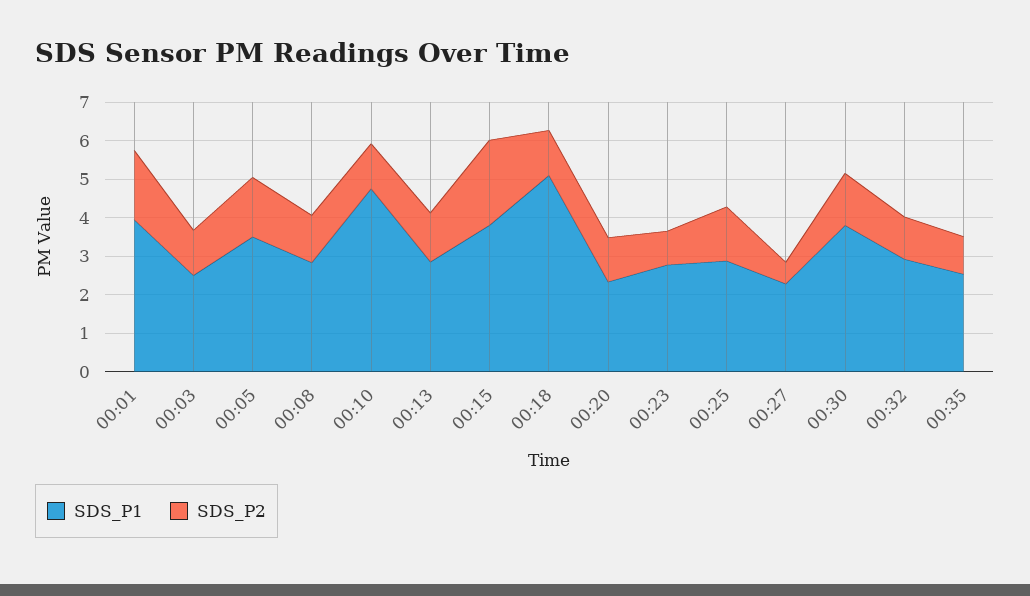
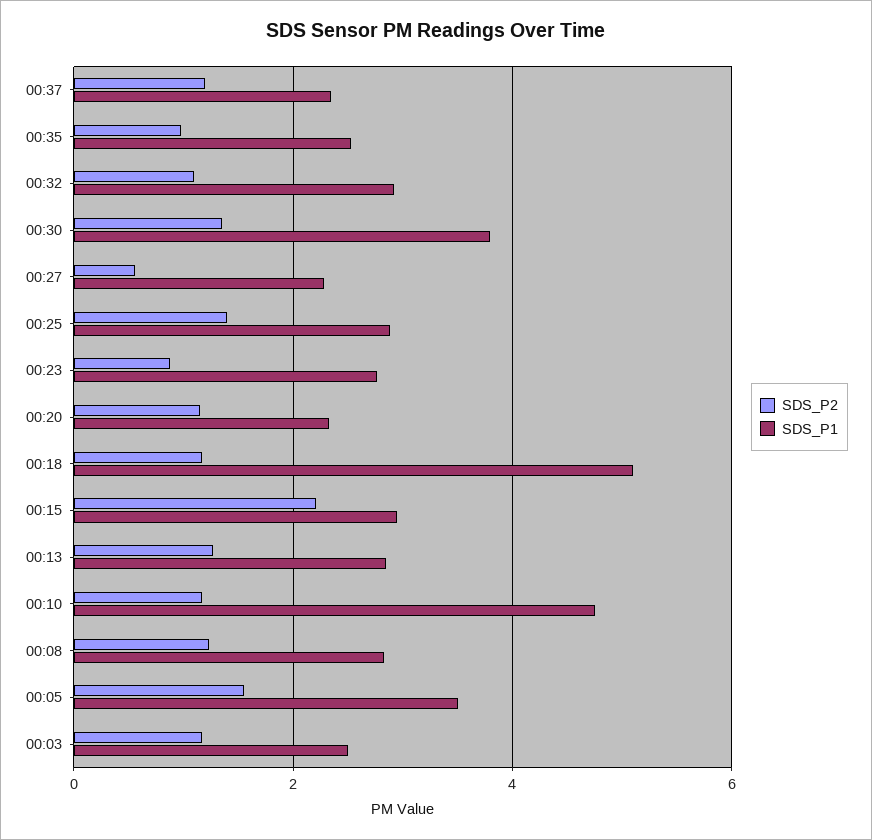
SDS_P1, 00:01: 4 -> none
SDS_P2, 00:01: 1.75 -> none
SDS_P1, 00:15: 3.75 -> 3
SDS_P2, 00:37: none -> 1.2
SDS_P1, 00:37: none -> 2.4

